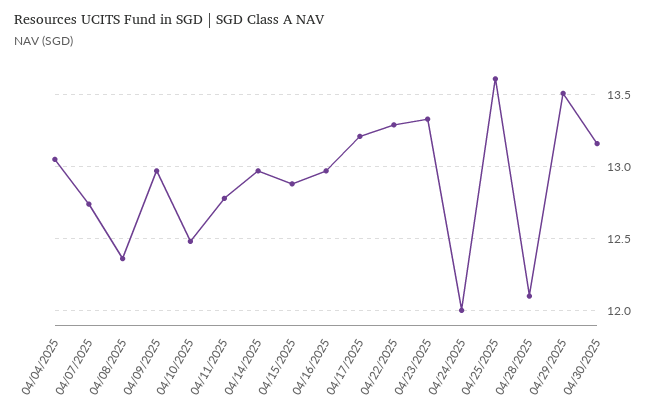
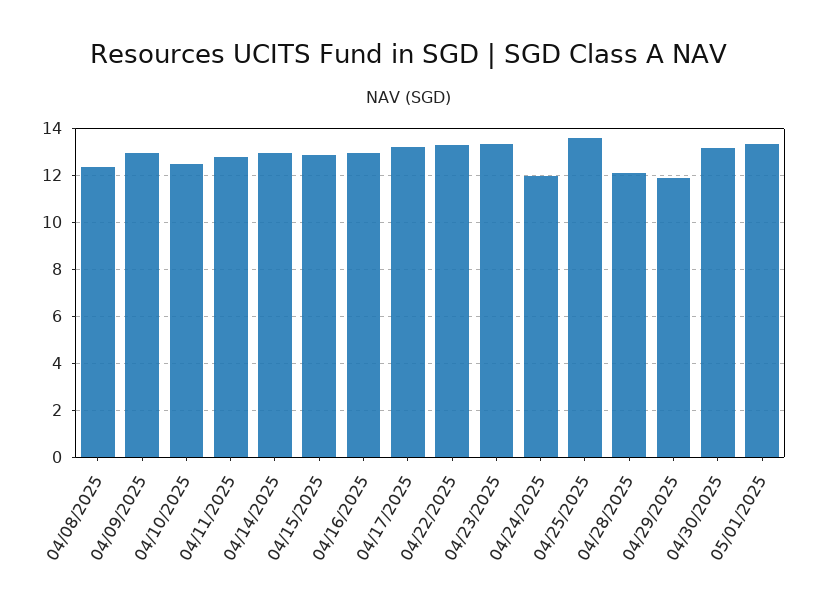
04/04/2025: 13.05 -> none
04/07/2025: 12.75 -> none
04/29/2025: 13.5 -> 12
05/01/2025: none -> 13.5

